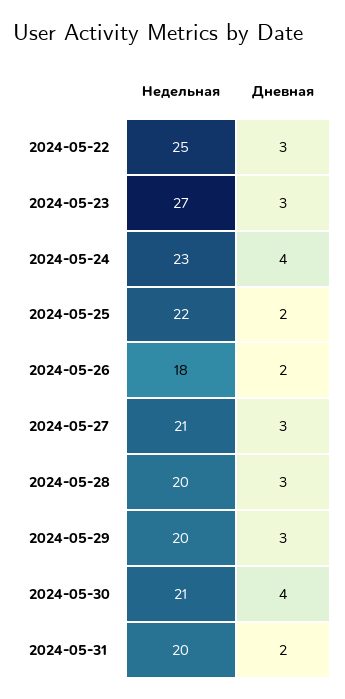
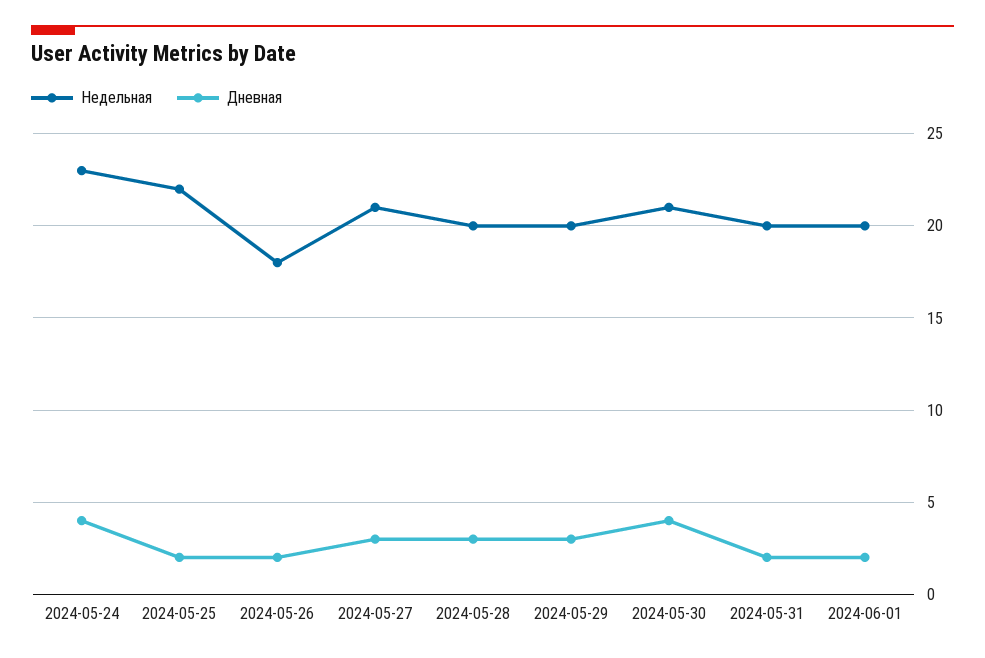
Недельная, 2024-05-22: 25 -> none
Дневная, 2024-05-22: 3 -> none
Недельная, 2024-05-23: 27 -> none
Дневная, 2024-05-23: 3 -> none
Недельная, 2024-06-01: none -> 20
Дневная, 2024-06-01: none -> 2

